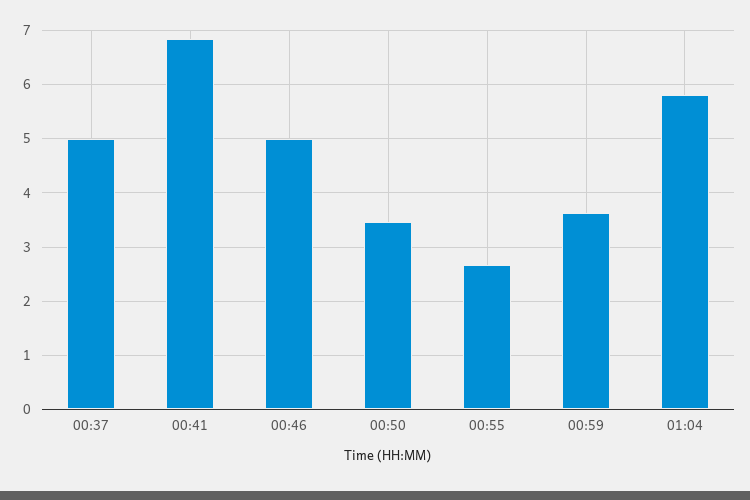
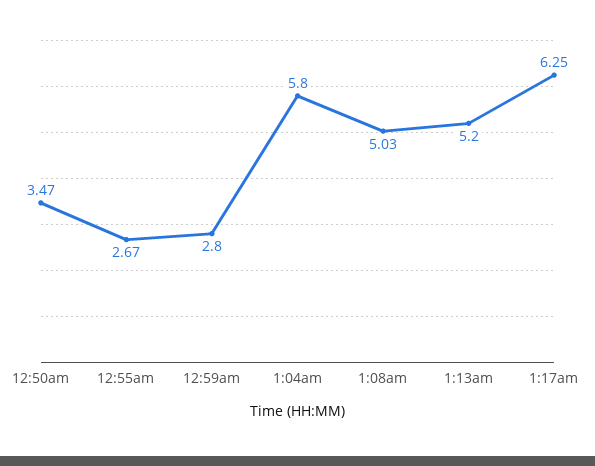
00:37: 5 -> none
00:41: 6.8 -> none
00:46: 5 -> none
00:59: 3.6 -> 2.8
1:08am: none -> 5.03
1:13am: none -> 5.2
1:17am: none -> 6.25

